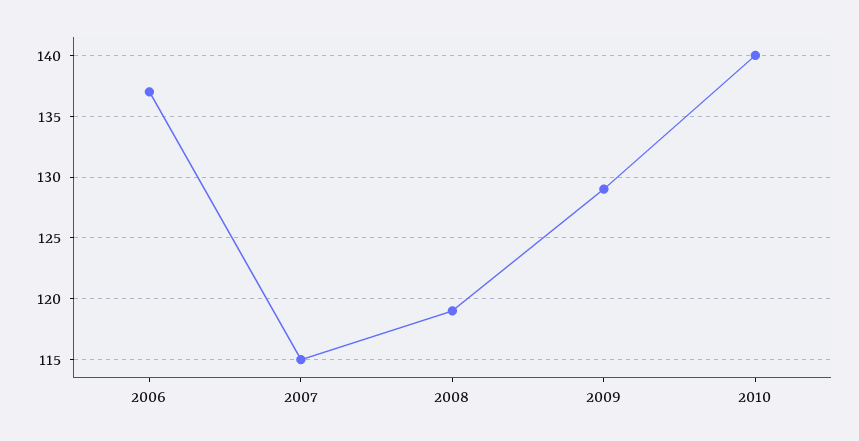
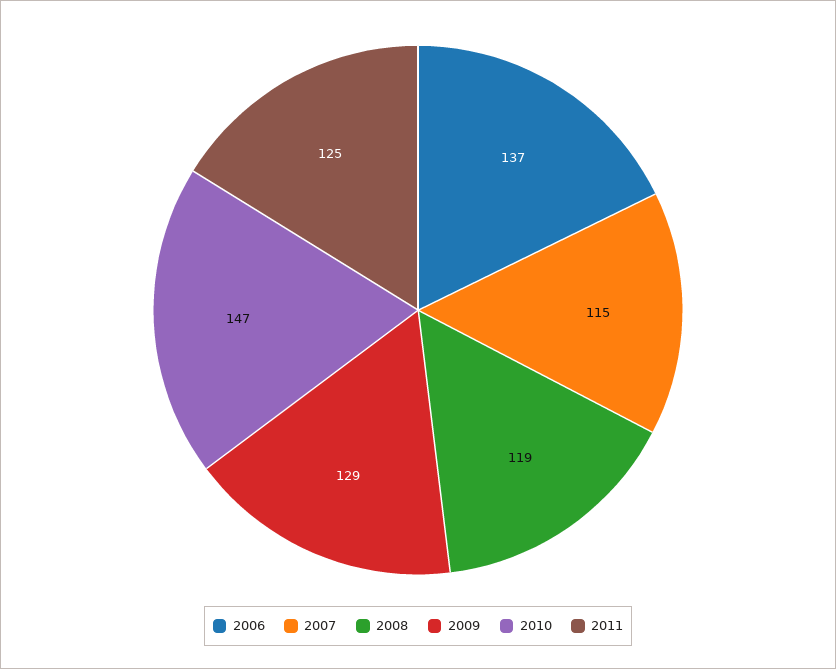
2010: 140 -> 147
2011: none -> 125

